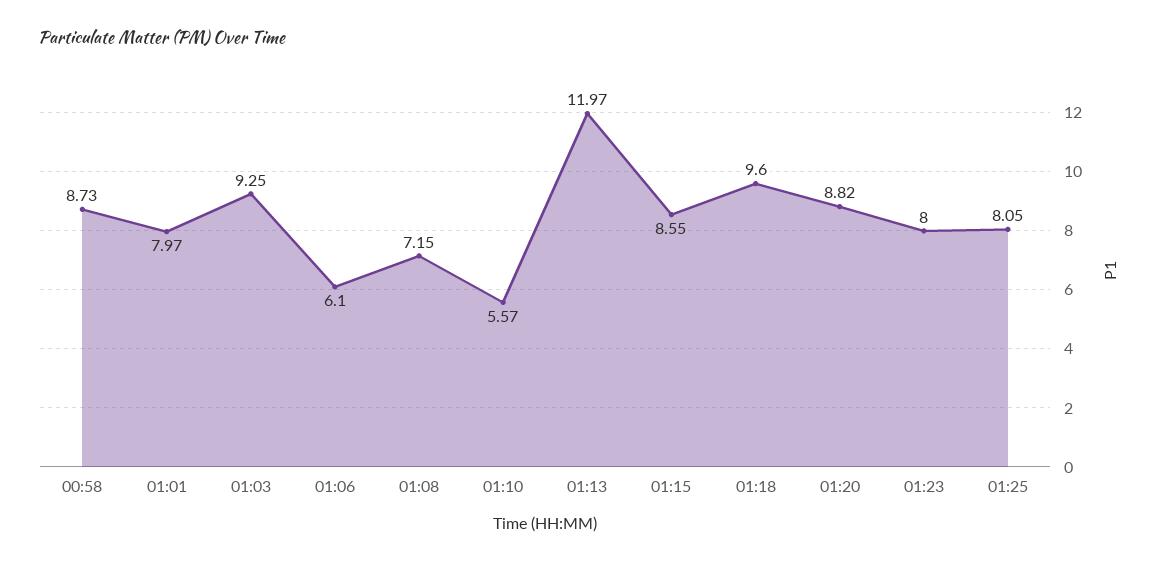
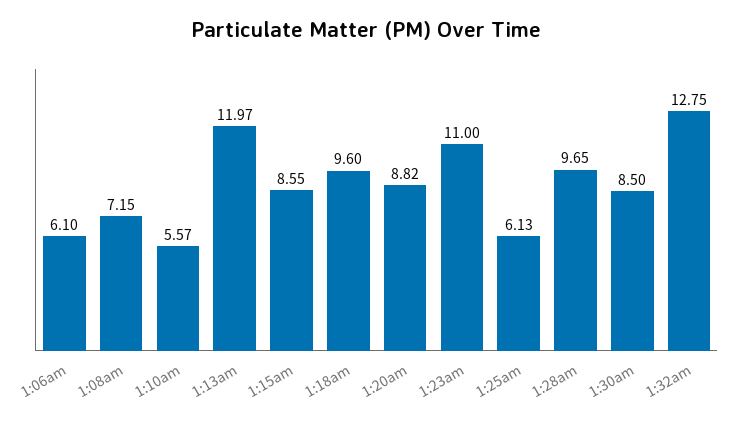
00:58: 8.73 -> none
01:01: 7.97 -> none
01:03: 9.25 -> none
01:23: 8 -> 11
01:25: 8.05 -> 6.13
1:28am: none -> 9.65
1:30am: none -> 8.5
1:32am: none -> 12.75

